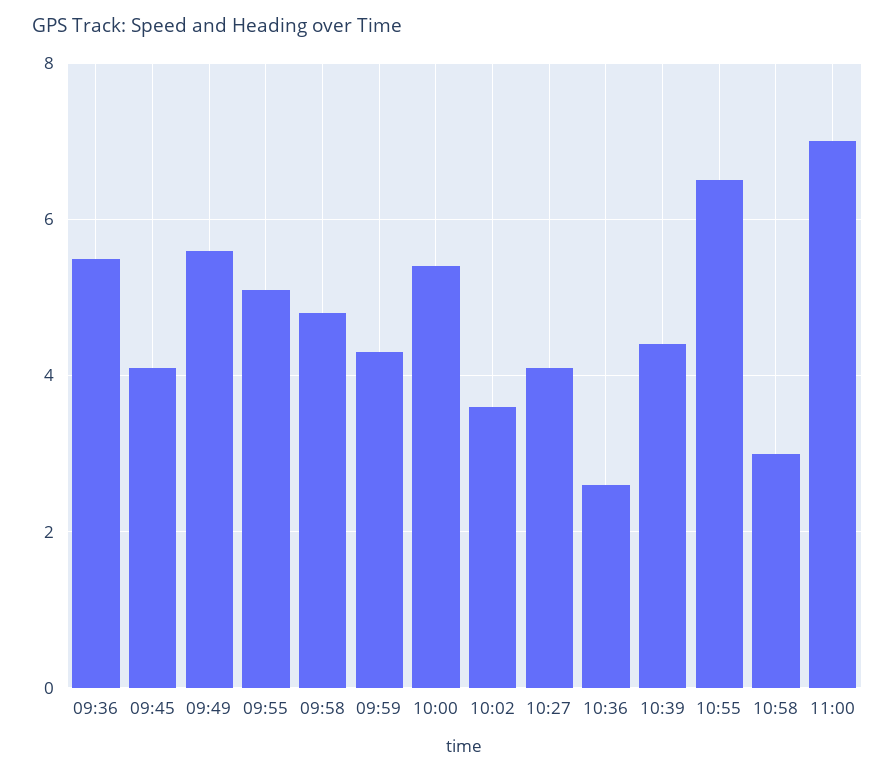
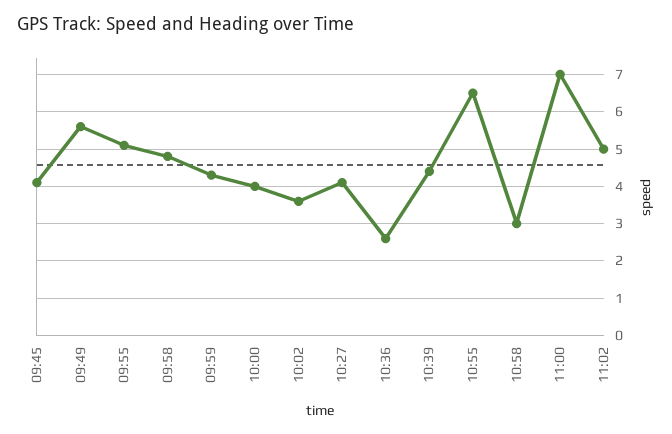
09:36: 5.5 -> none
10:00: 5.5 -> 4
11:02: none -> 5

